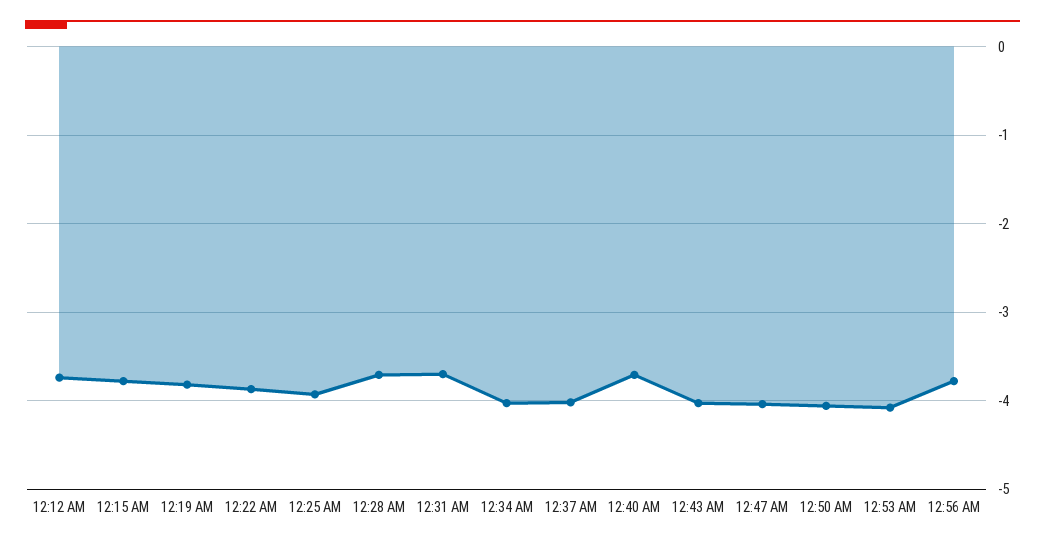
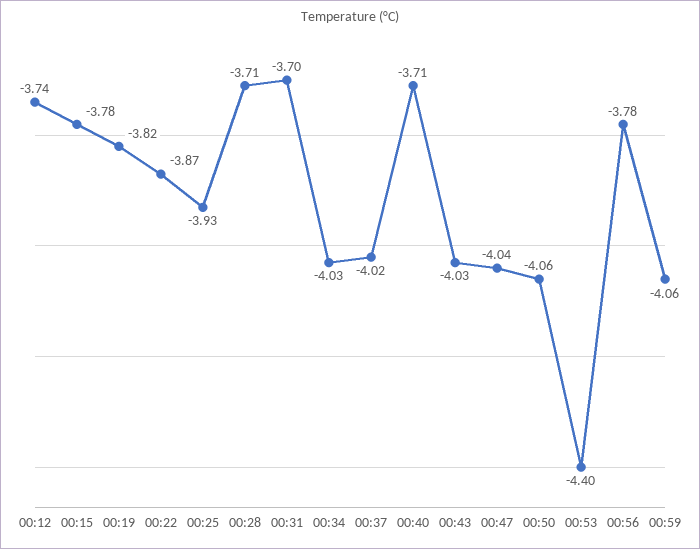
12:53 AM: -4.1 -> -4.4
00:59: none -> -4.06

